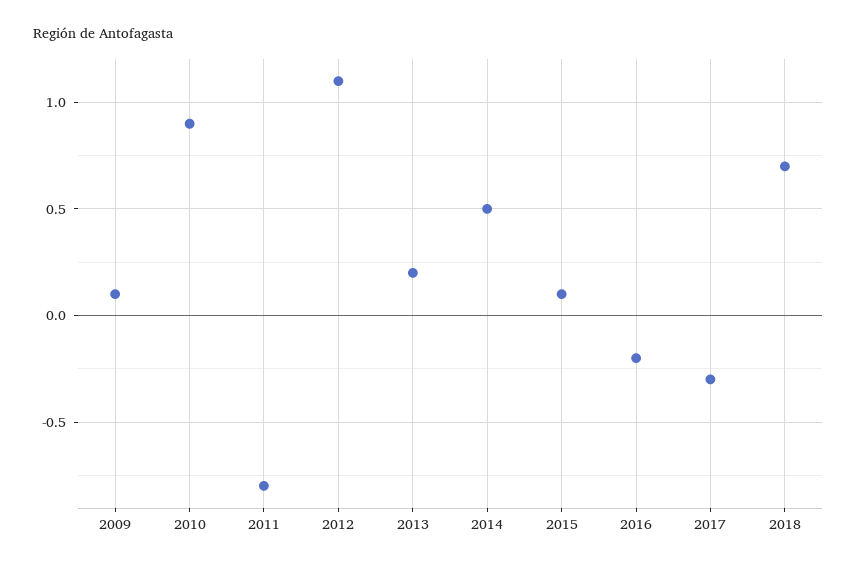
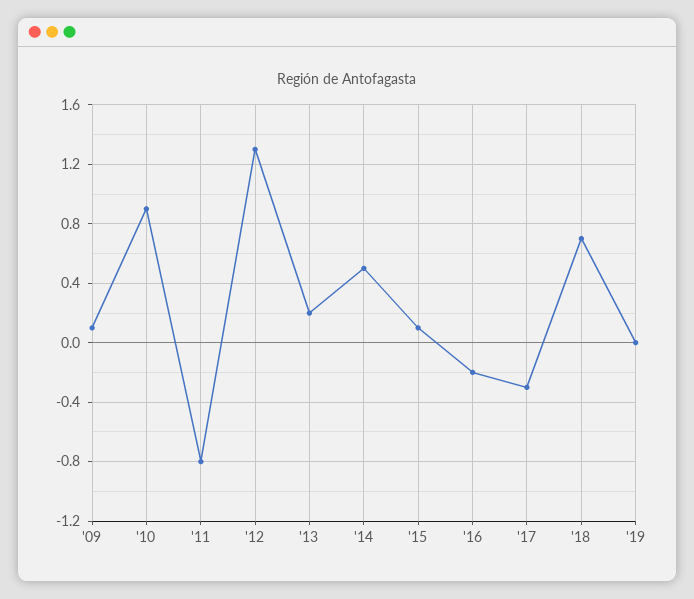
2012: 1.1 -> 1.3
'19: none -> 0

